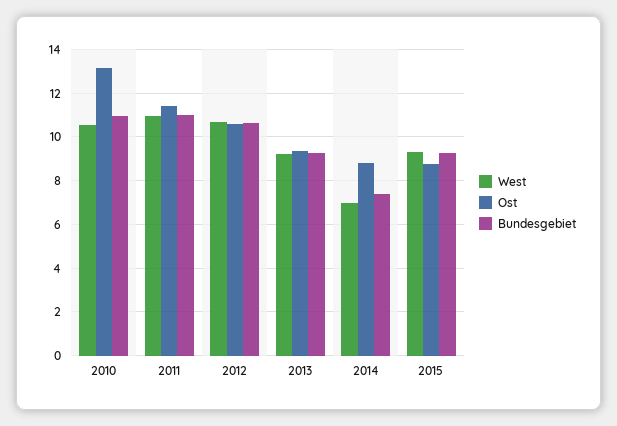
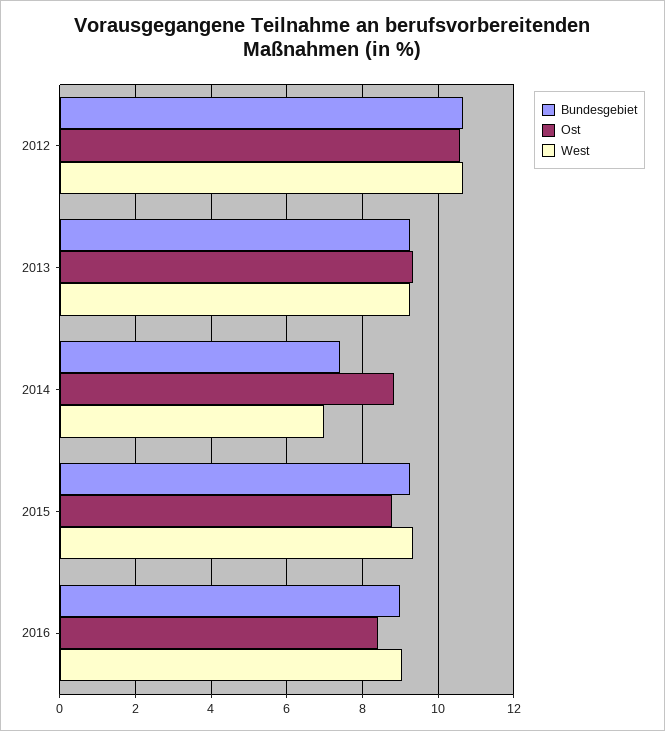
West, 2010: 10.5 -> none
Ost, 2010: 13 -> none
Bundesgebiet, 2010: 11 -> none
West, 2011: 11 -> none
Ost, 2011: 11.5 -> none
Bundesgebiet, 2011: 11 -> none
Bundesgebiet, 2016: none -> 9
Ost, 2016: none -> 8.4
West, 2016: none -> 9

